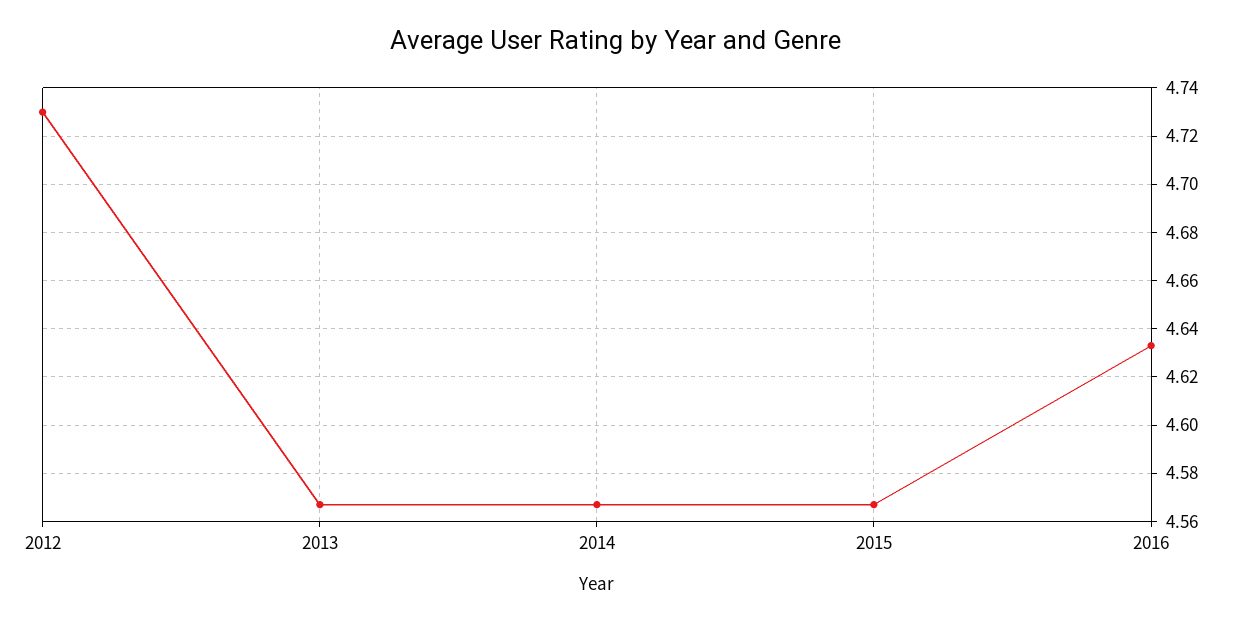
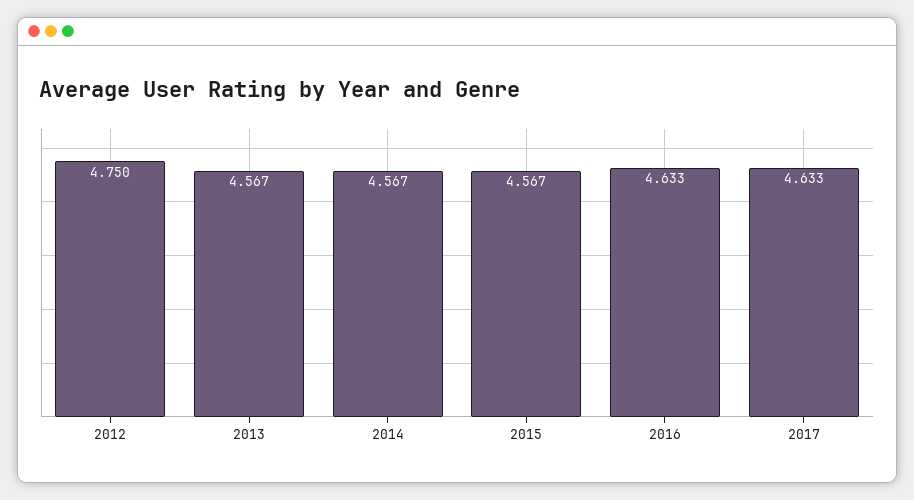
2012: 4.73 -> 4.75
2017: none -> 4.633

